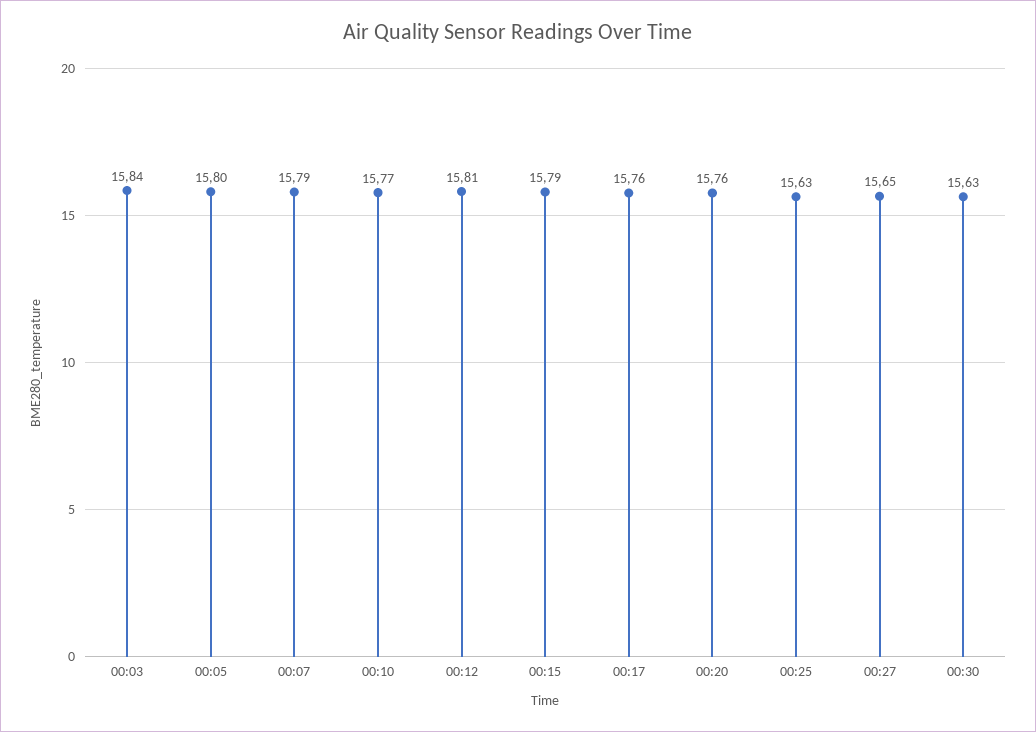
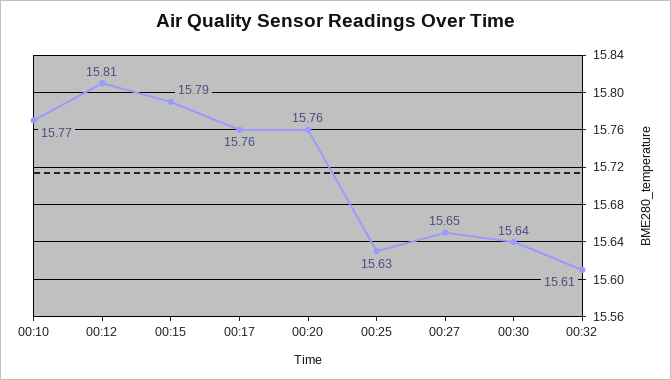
00:03: 15.84 -> none
00:05: 15.8 -> none
00:07: 15.79 -> none
00:30: 15.63 -> 15.64
00:32: none -> 15.61

